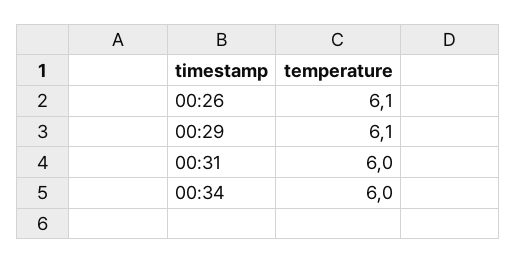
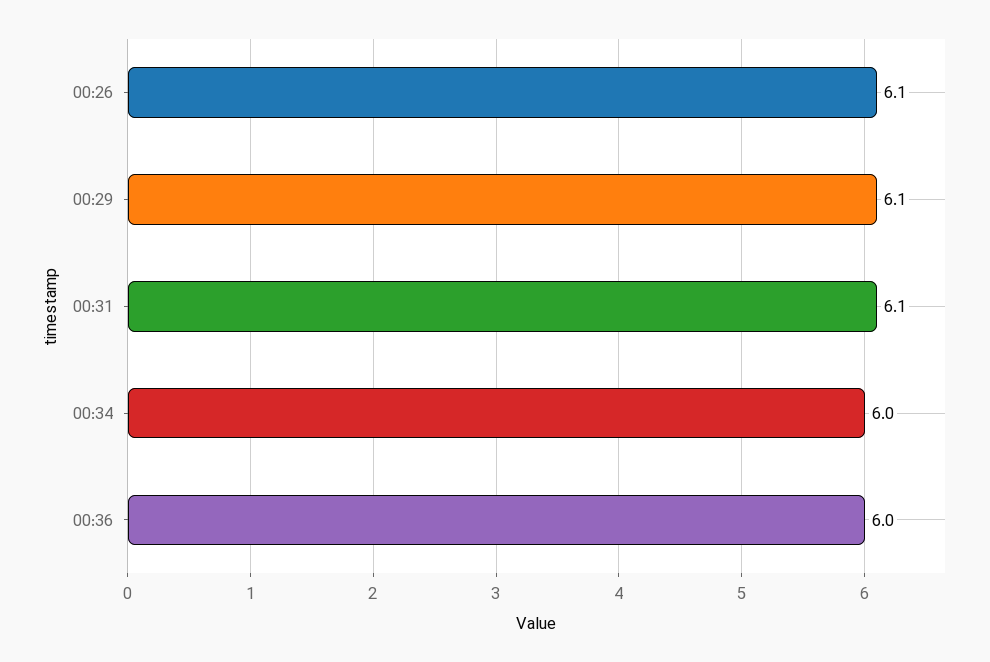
00:31: 6 -> 6.1
00:36: none -> 6

